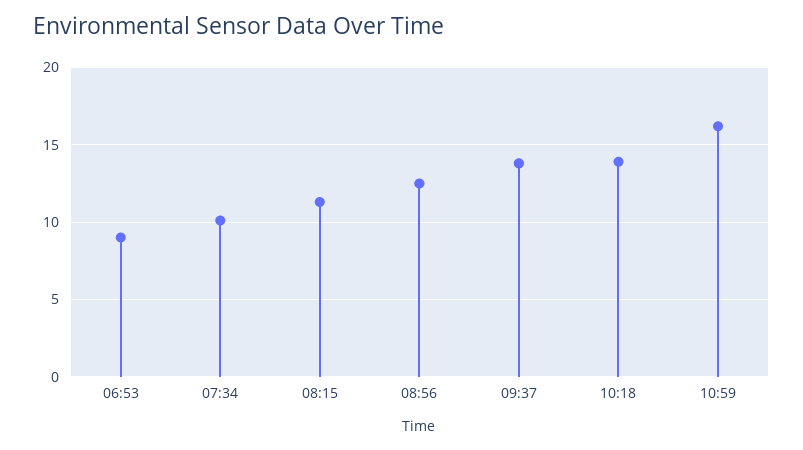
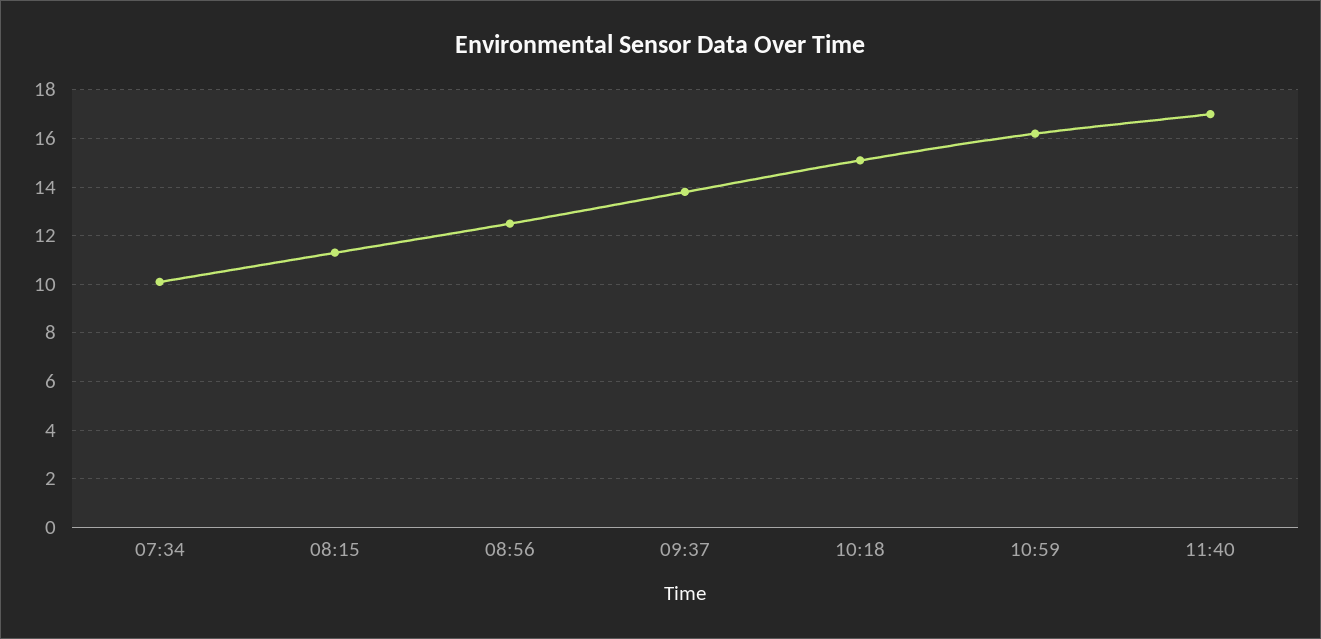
06:53: 9 -> none
10:18: 14 -> 15
11:40: none -> 17

